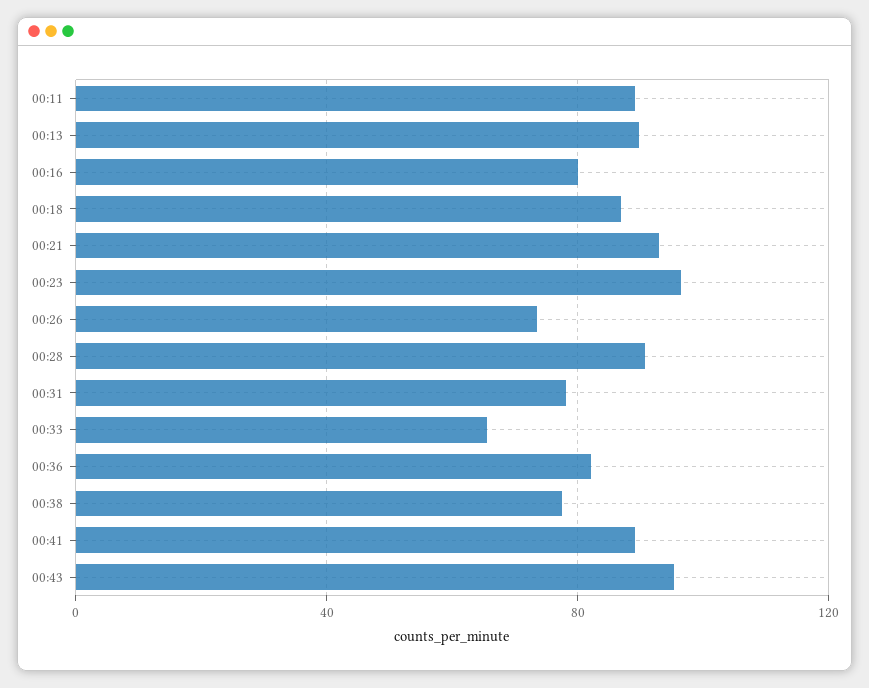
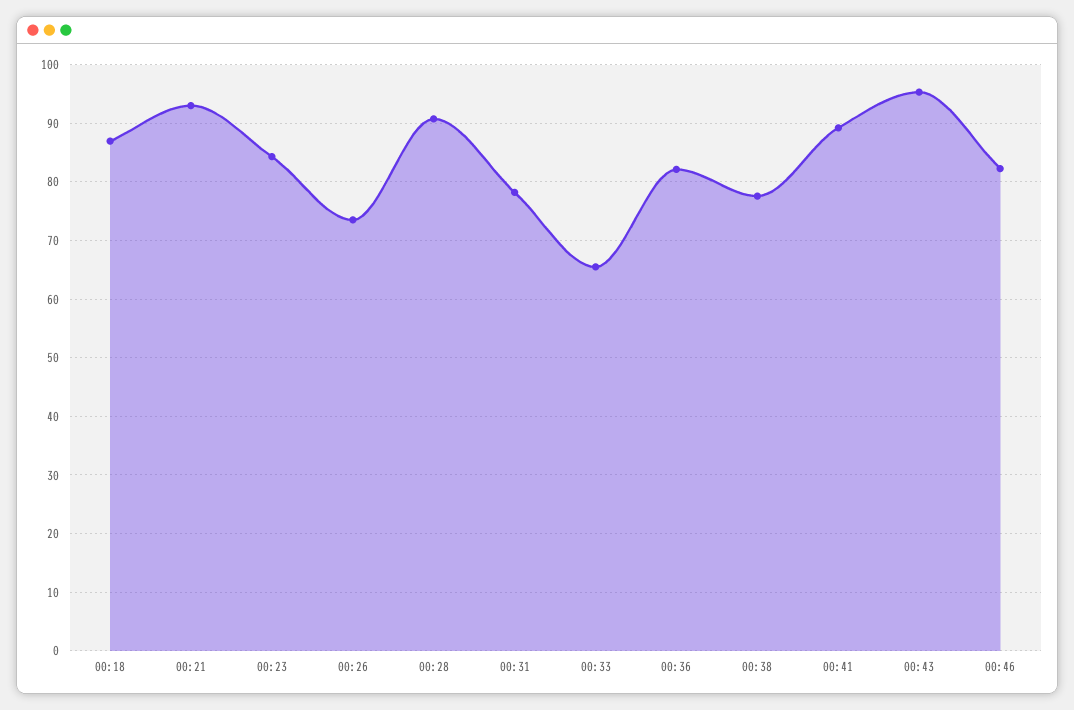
00:11: 90 -> none
00:13: 90 -> none
00:16: 80 -> none
00:23: 95 -> 84
00:46: none -> 82

